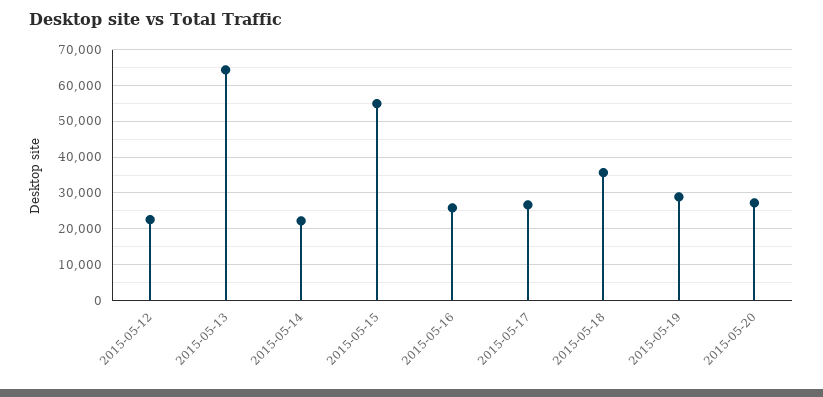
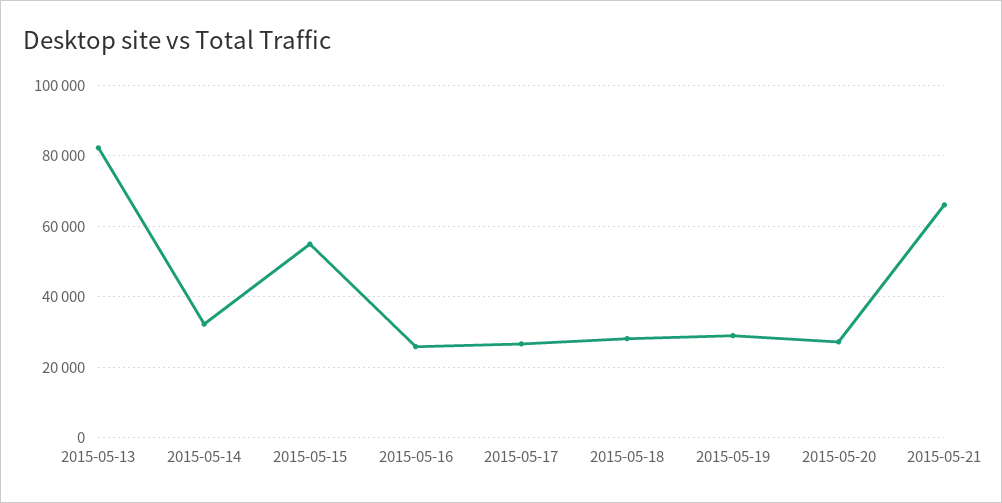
2015-05-12: 22000 -> none
2015-05-13: 64000 -> 82000
2015-05-14: 22000 -> 32000
2015-05-18: 36000 -> 28000
2015-05-21: none -> 66000

